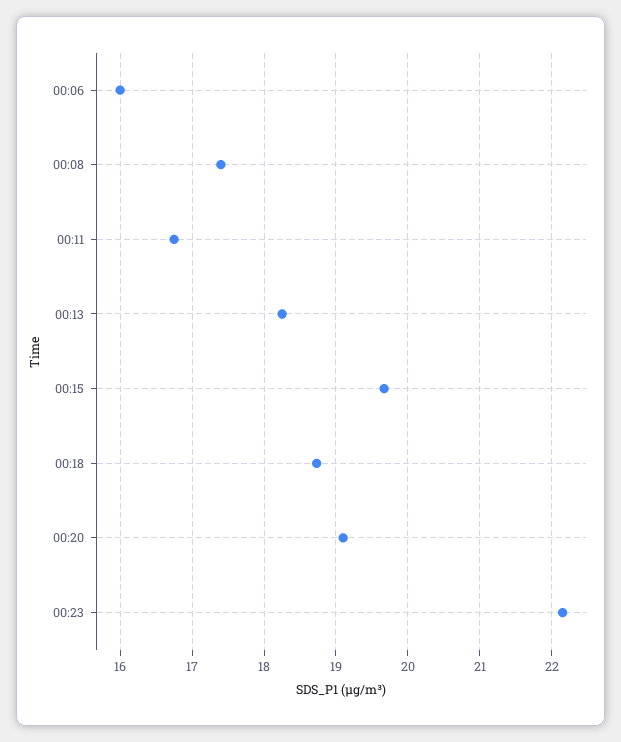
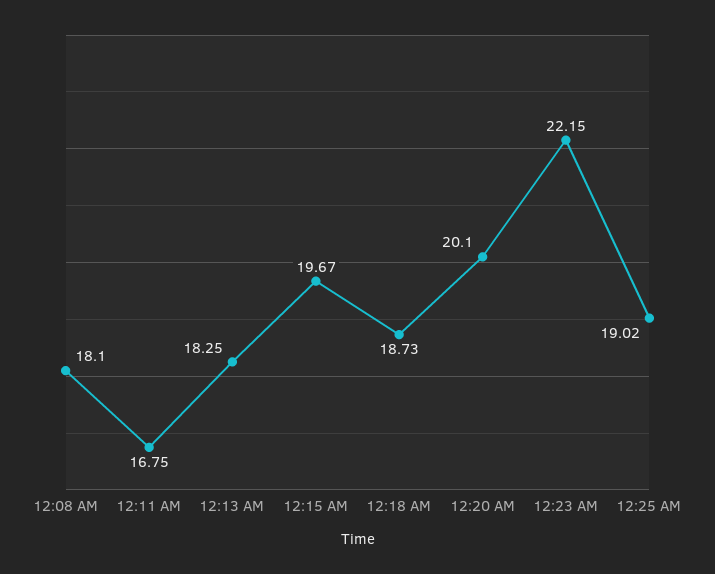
00:06: 16 -> none
00:08: 17.4 -> 18.1
00:20: 19.1 -> 20.1
12:25 AM: none -> 19.02

